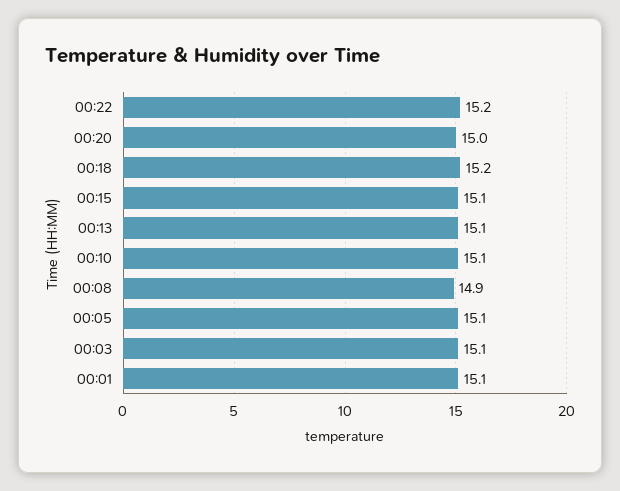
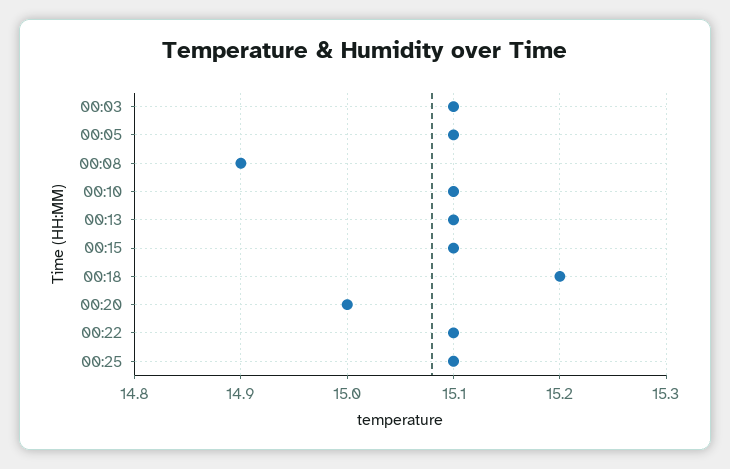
00:22: 15.2 -> 15.1
00:01: 15.1 -> none
00:25: none -> 15.1

